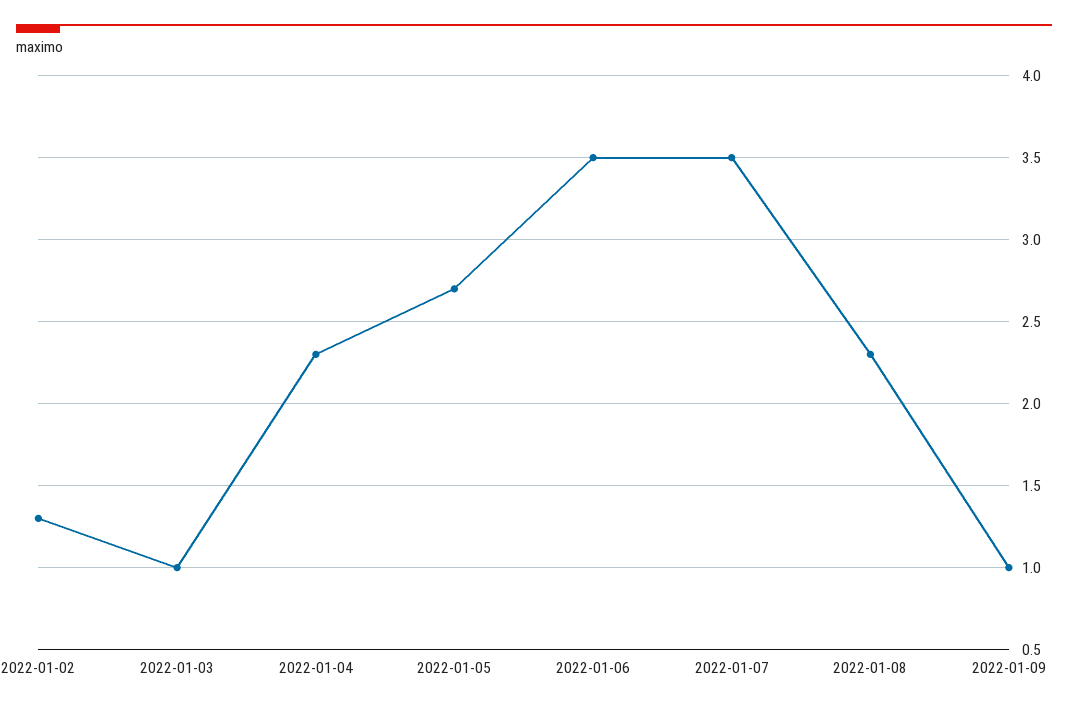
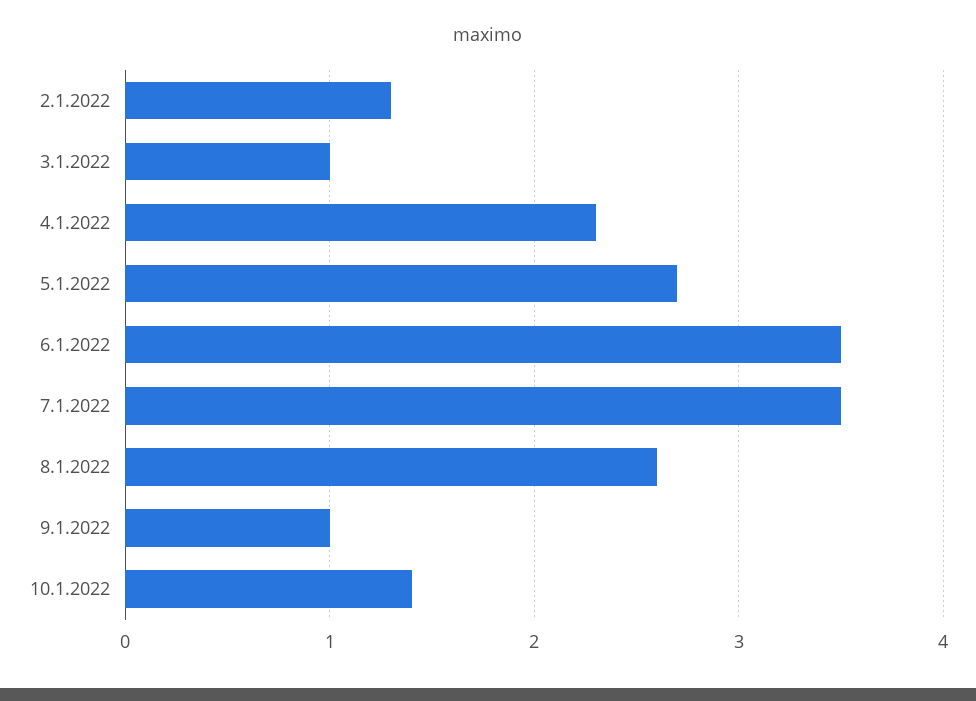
2022-01-08: 2.3 -> 2.6
10.1.2022: none -> 1.4

